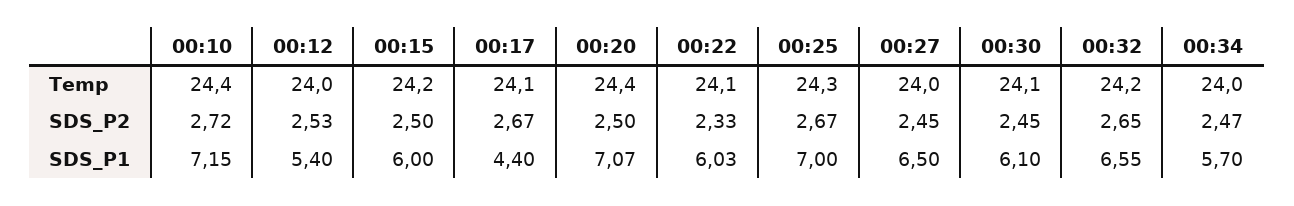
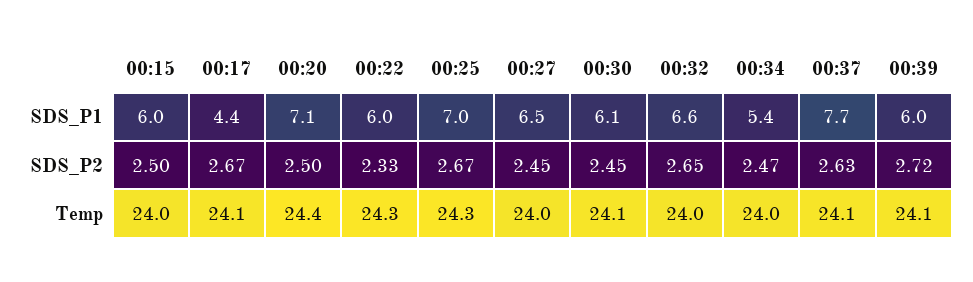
00:10, Temp: 24.4 -> none
00:12, Temp: 24 -> none
00:15, Temp: 24.2 -> 24
00:22, Temp: 24.1 -> 24.3
00:32, Temp: 24.2 -> 24
00:10, SDS_P2: 2.72 -> none
00:12, SDS_P2: 2.53 -> none
00:10, SDS_P1: 7.15 -> none
00:12, SDS_P1: 5.4 -> none
00:34, SDS_P1: 5.7 -> 5.4
00:37, SDS_P1: none -> 7.7
00:39, SDS_P1: none -> 6
00:37, SDS_P2: none -> 2.63
00:39, SDS_P2: none -> 2.72
00:37, Temp: none -> 24.1
00:39, Temp: none -> 24.1

